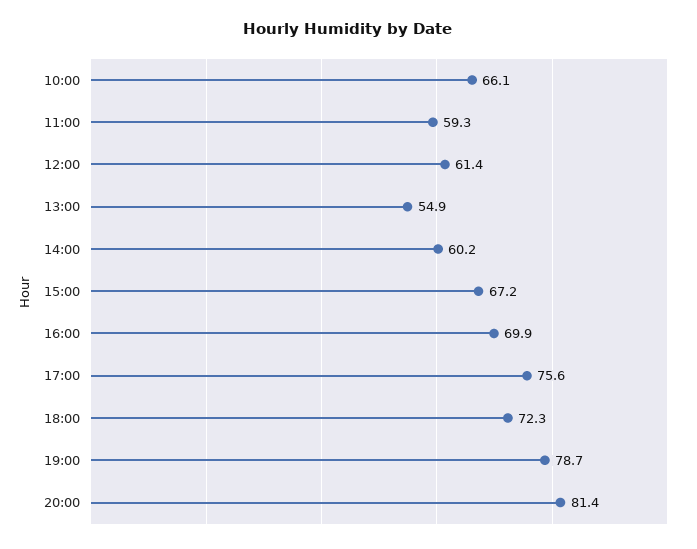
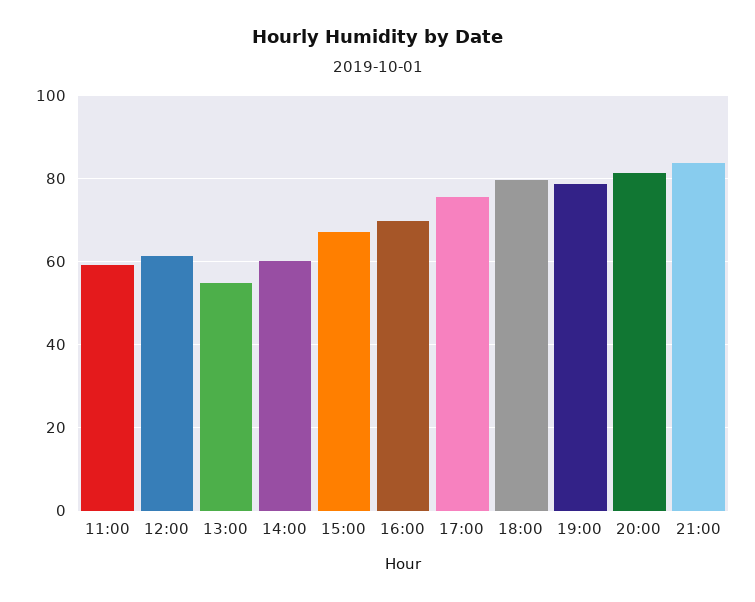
10:00: 66.1 -> none
18:00: 72.3 -> 80
21:00: none -> 84

